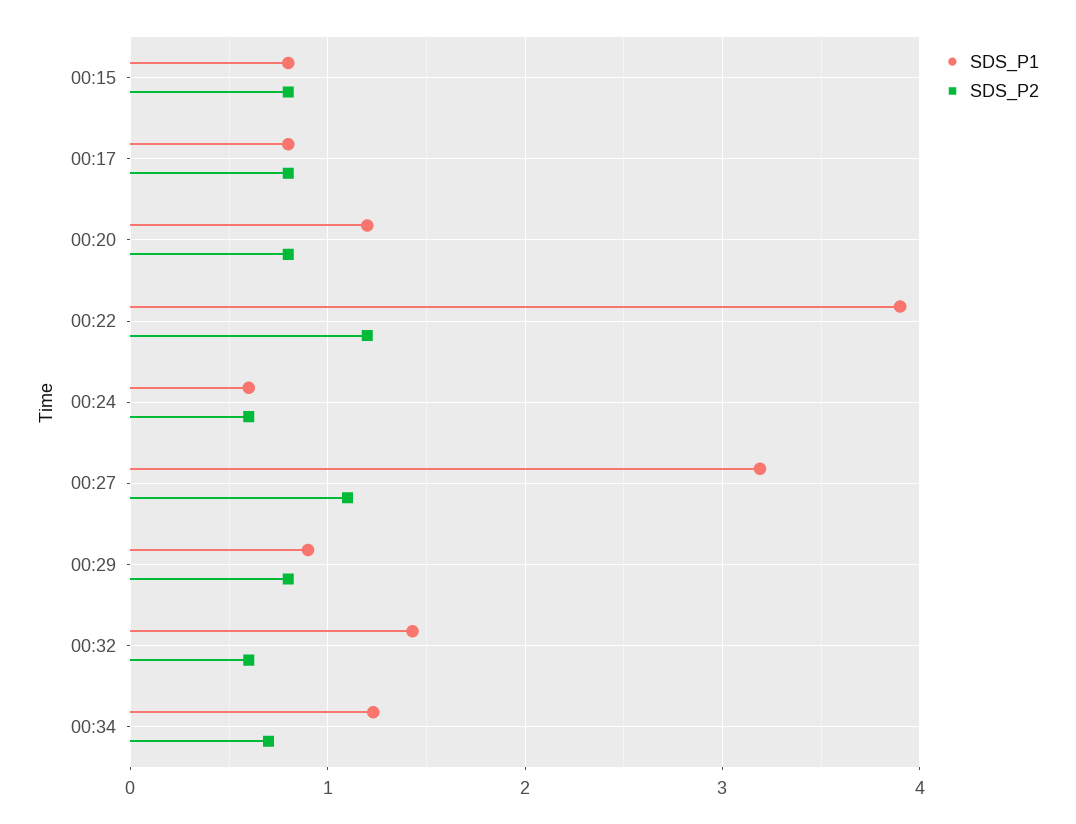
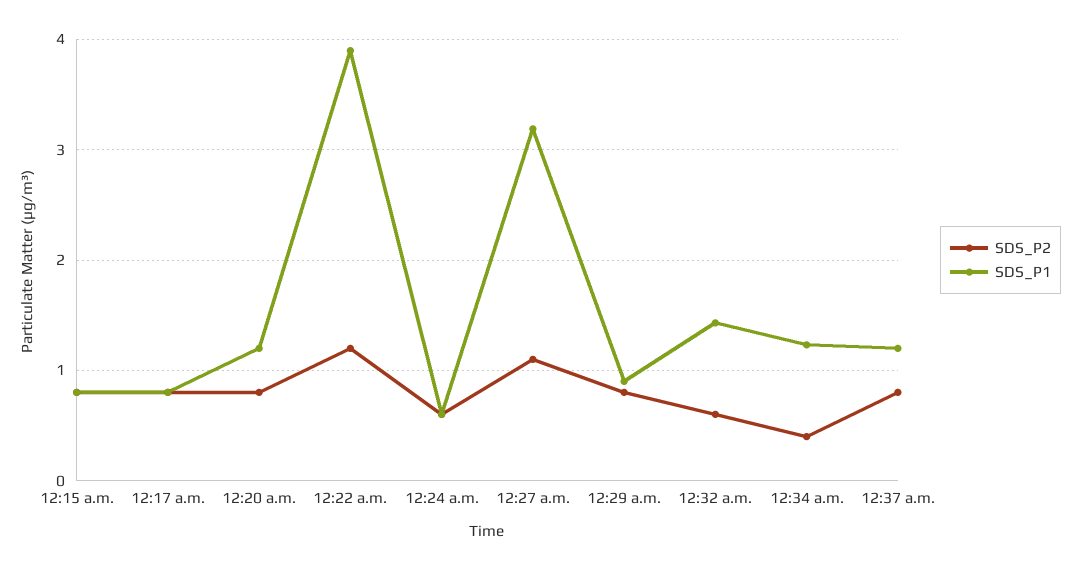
SDS_P2, 00:34: 0.7 -> 0.4
SDS_P2, 12:37 a.m.: none -> 0.8
SDS_P1, 12:37 a.m.: none -> 1.2

